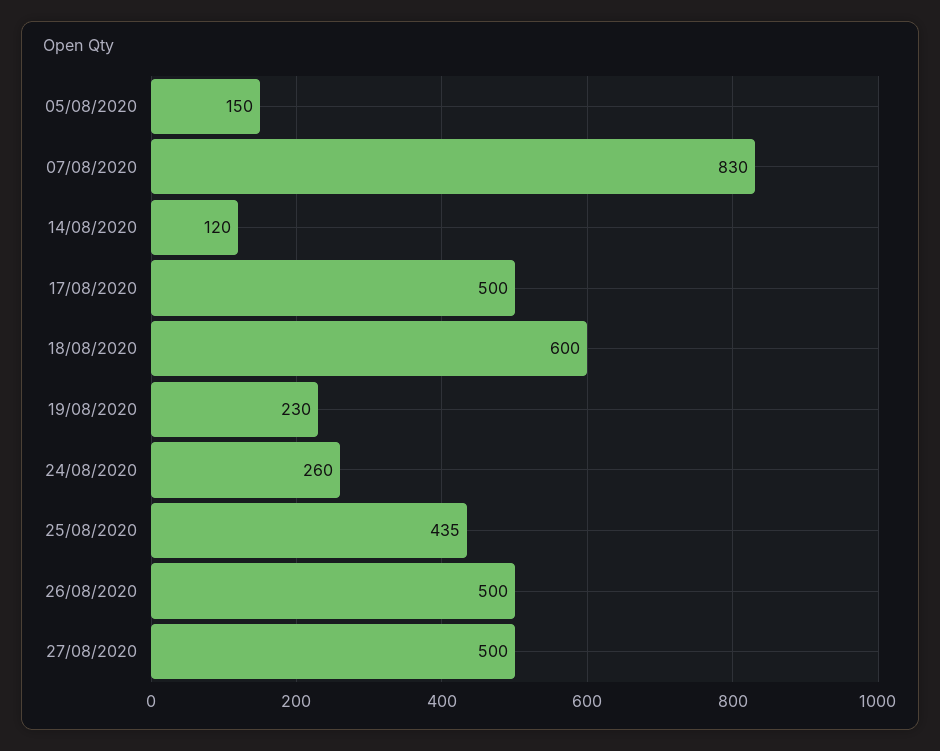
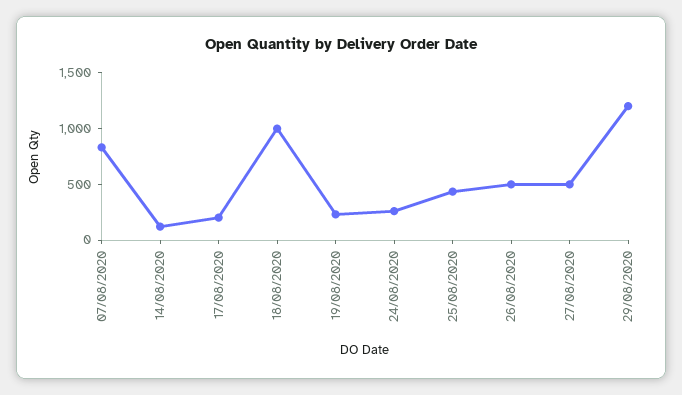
05/08/2020: 150 -> none
17/08/2020: 500 -> 200
18/08/2020: 600 -> 1000
29/08/2020: none -> 1200

